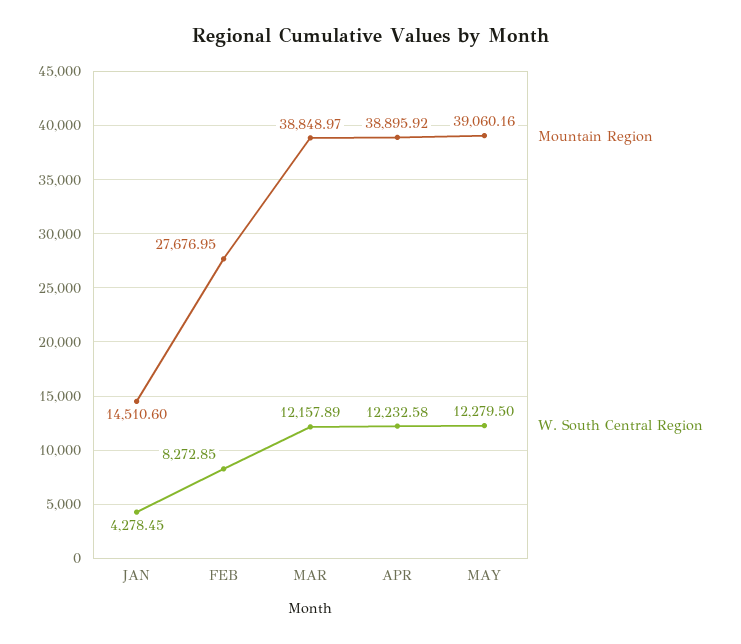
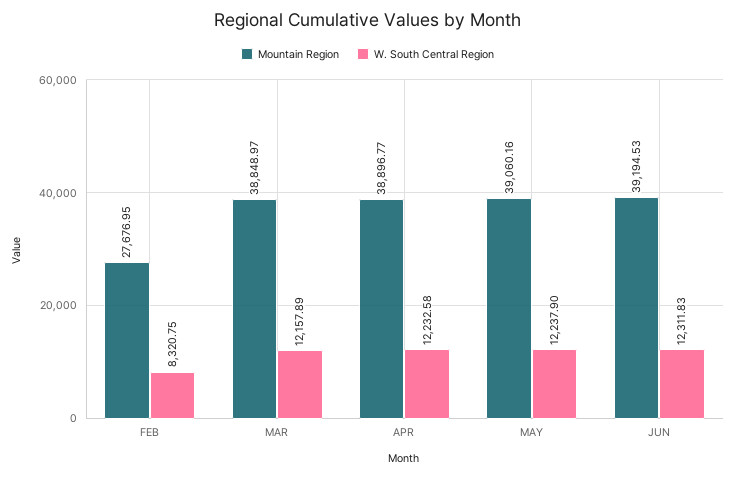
Mountain Region, JAN: 14510.6 -> none
W. South Central Region, JAN: 4278.45 -> none
W. South Central Region, FEB: 8272.85 -> 8320.75
Mountain Region, APR: 38895.92 -> 38896.77
W. South Central Region, MAY: 12279.5 -> 12237.9
Mountain Region, JUN: none -> 39194.53
W. South Central Region, JUN: none -> 12311.83

